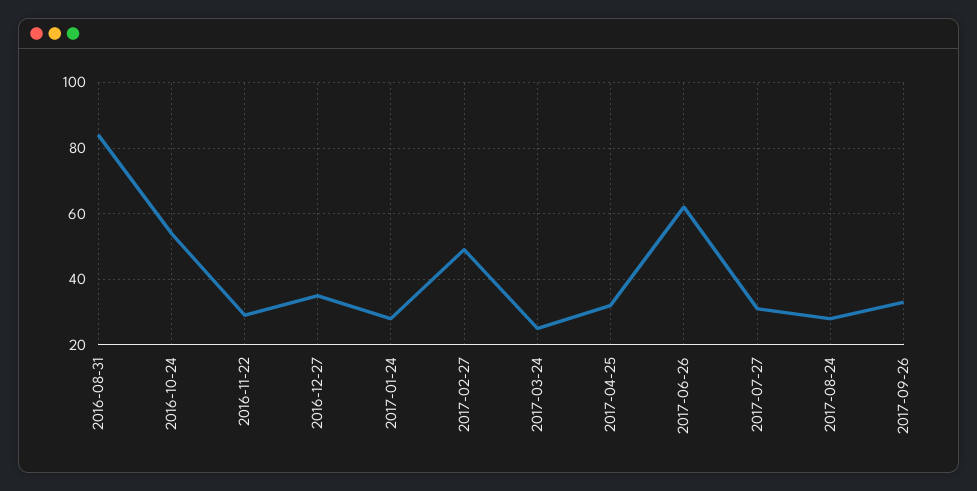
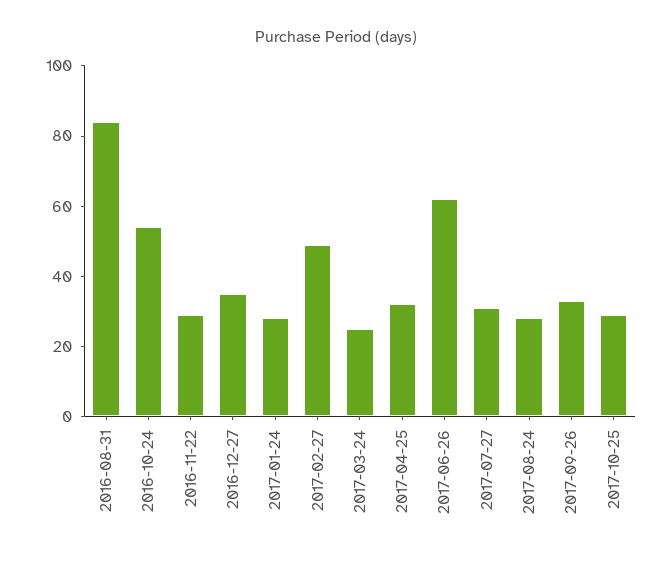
2017-10-25: none -> 30

